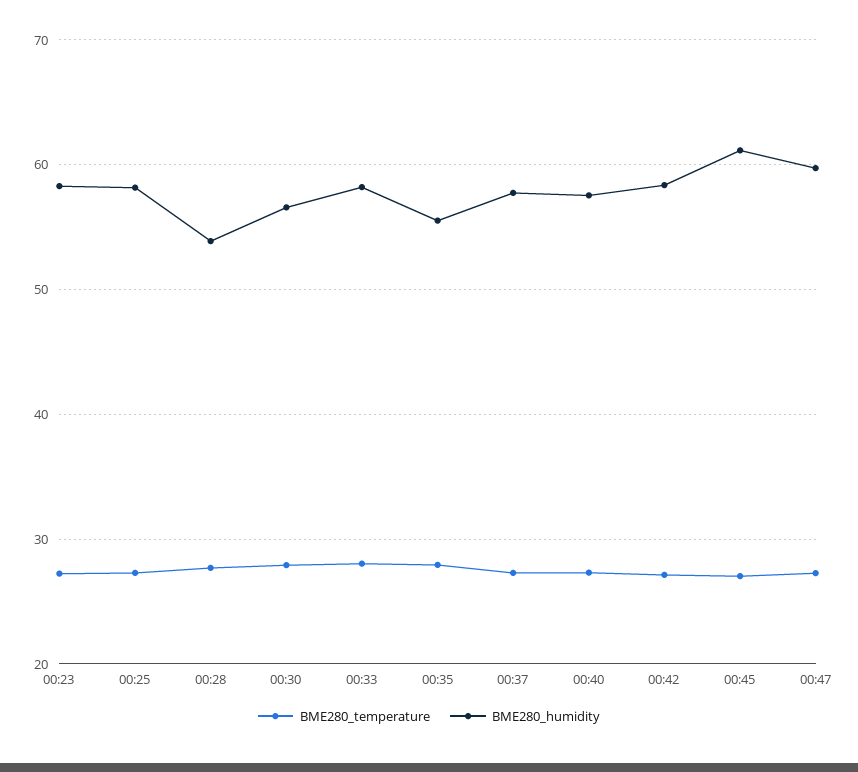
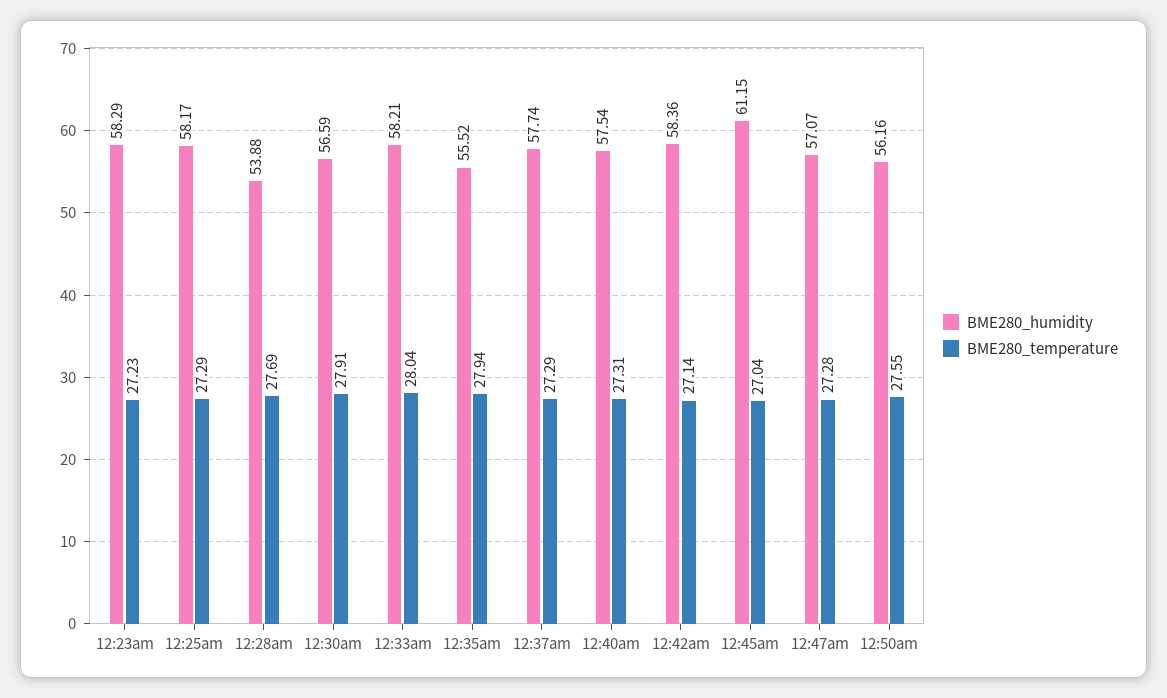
BME280_humidity, 00:47: 60 -> 57.07
BME280_humidity, 12:50am: none -> 56.16
BME280_temperature, 12:50am: none -> 27.55

